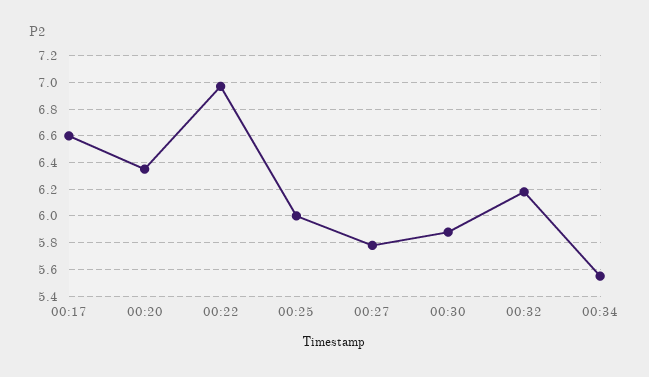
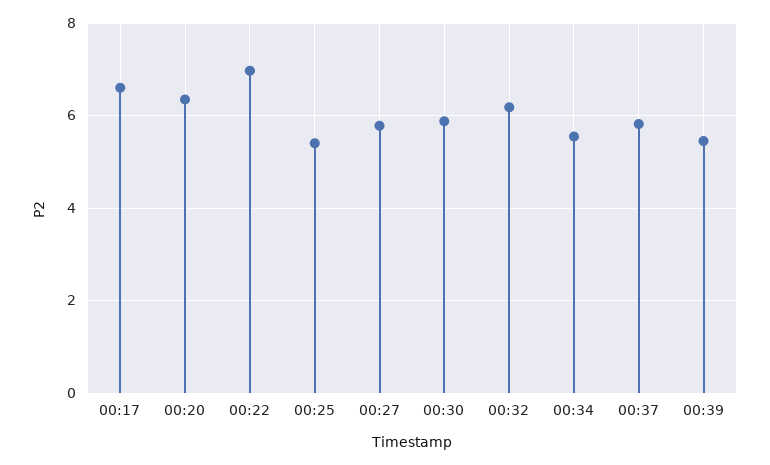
00:25: 6 -> 5.4
00:37: none -> 5.8
00:39: none -> 5.4

